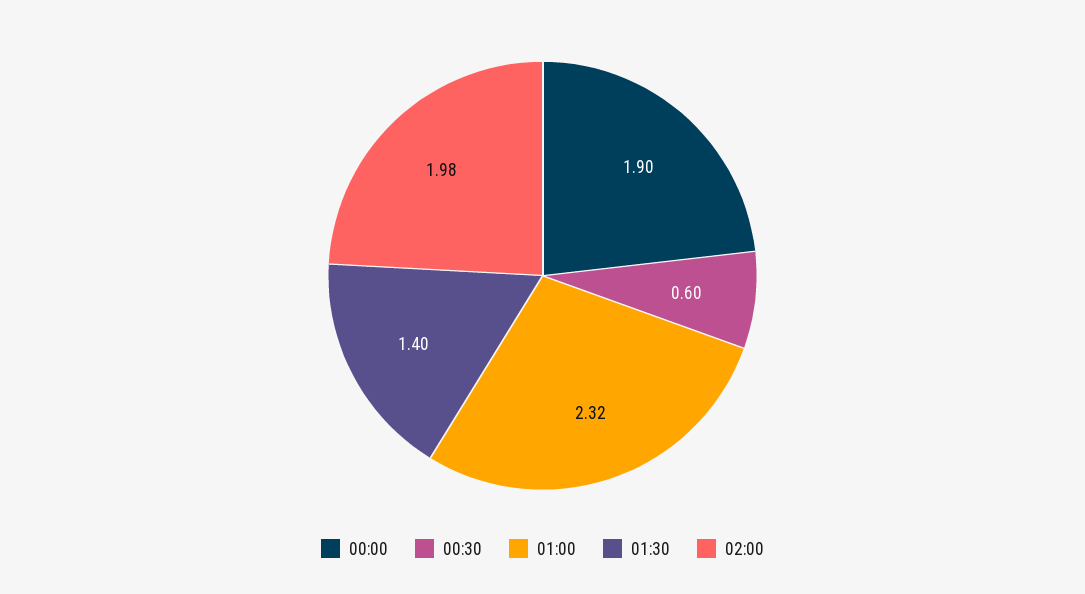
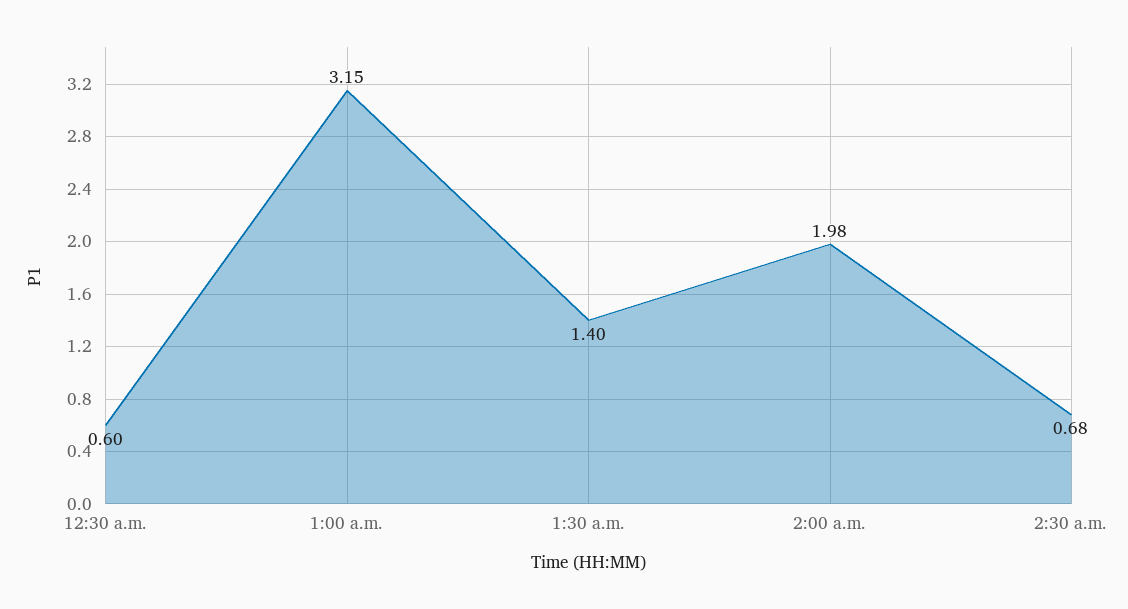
00:00: 1.9 -> none
01:00: 2.32 -> 3.15
2:30 a.m.: none -> 0.68

